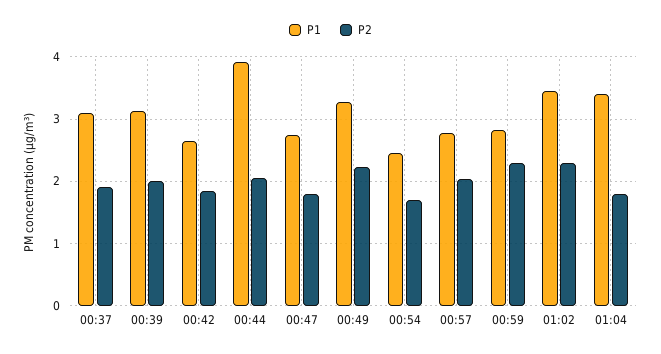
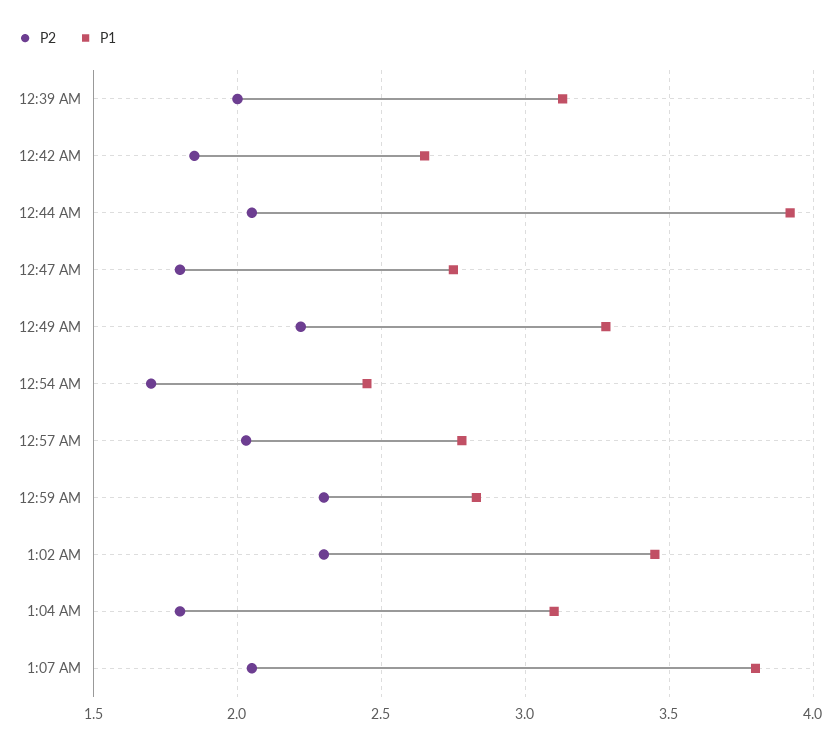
P1, 00:37: 3.1 -> none
P2, 00:37: 1.9 -> none
P1, 01:04: 3.4 -> 3.1
P2, 1:07 AM: none -> 2.05
P1, 1:07 AM: none -> 3.8

